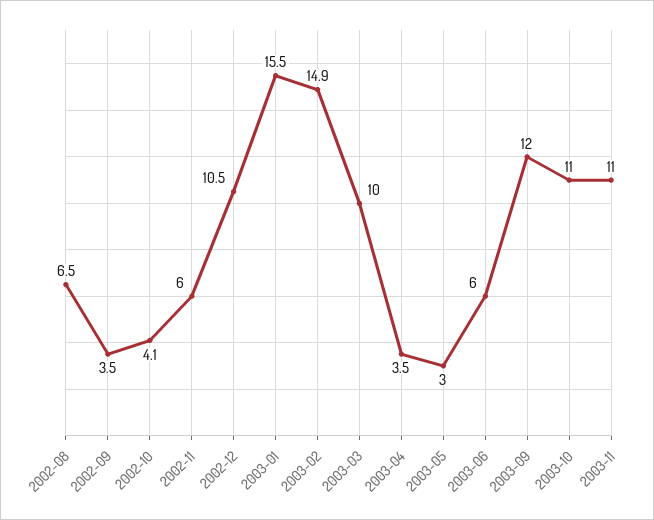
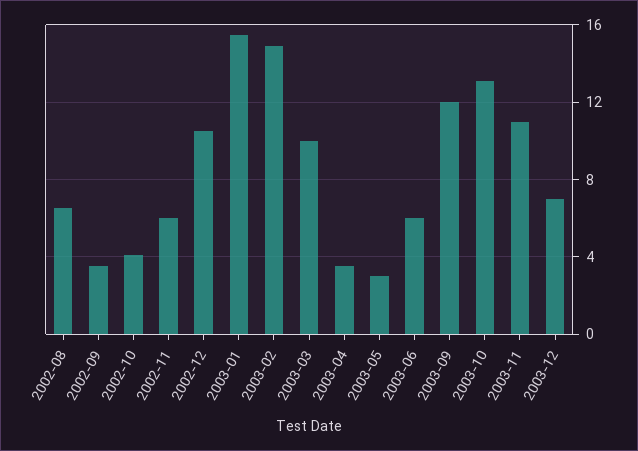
2003-10: 11 -> 13
2003-12: none -> 7

